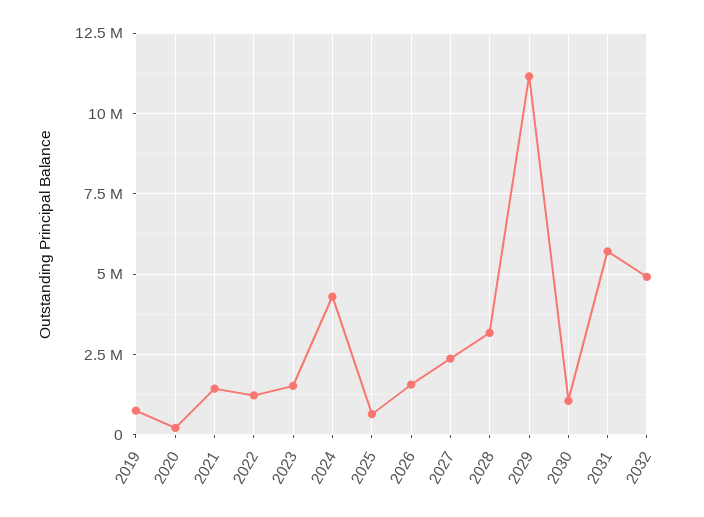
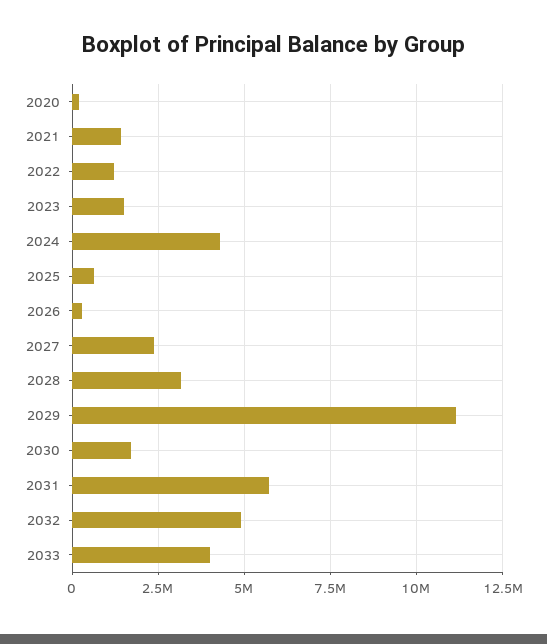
2019: 750000 -> none
2026: 1500000 -> 250000
2030: 1000000 -> 1750000
2033: none -> 4000000

